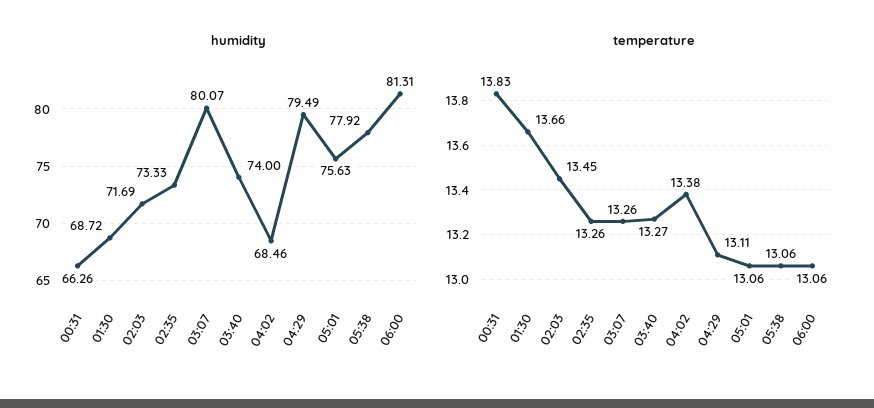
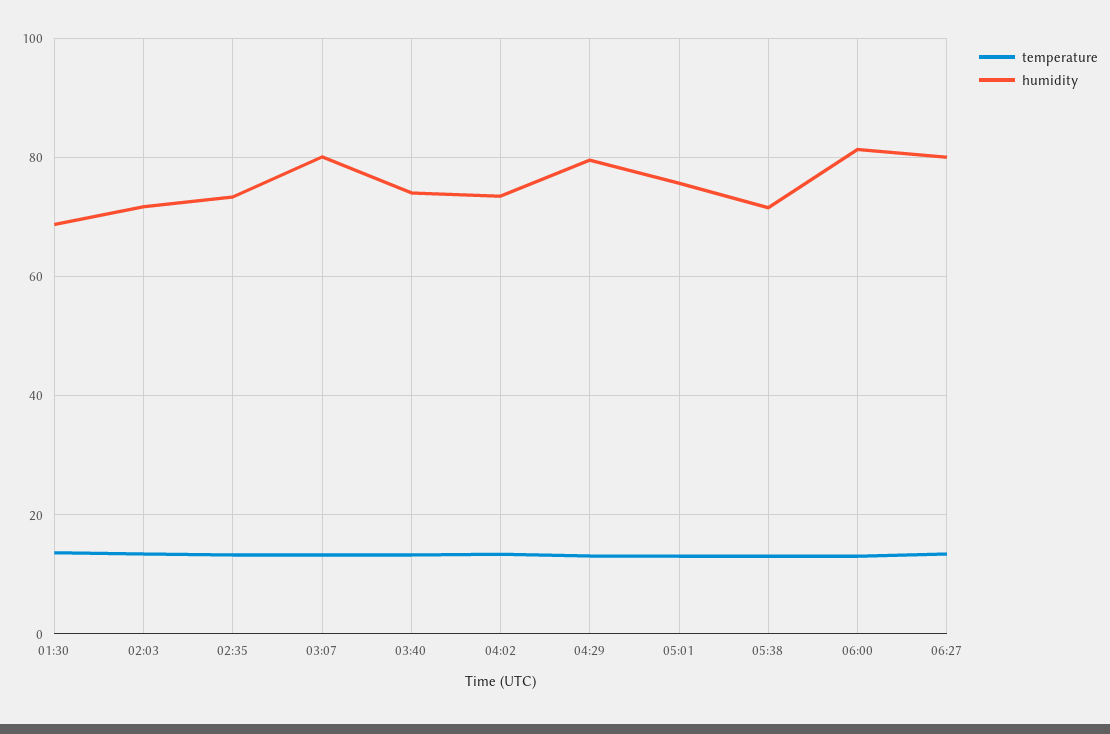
humidity, 00:31: 66.26 -> none
humidity, 04:02: 68.46 -> 74
humidity, 05:38: 77.92 -> 72
temperature, 00:31: 13.83 -> none
temperature, 06:27: none -> 14
humidity, 06:27: none -> 80

